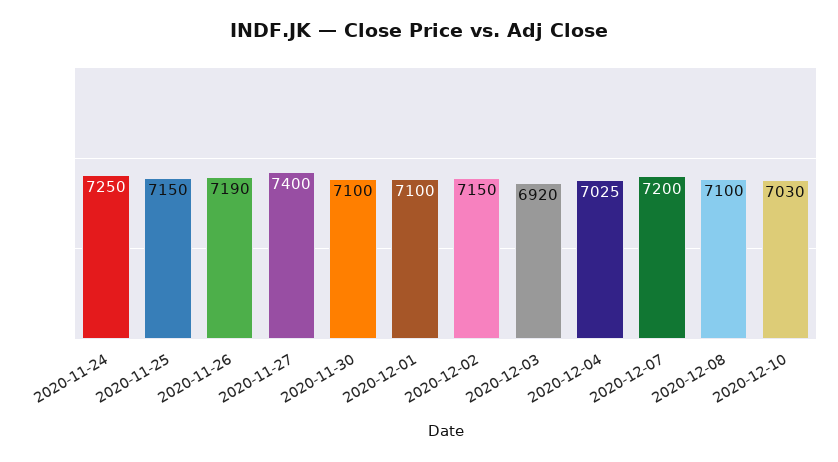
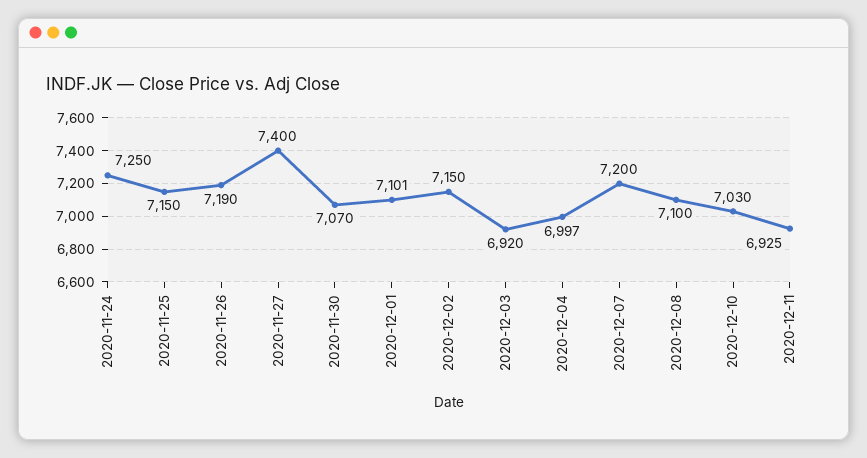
2020-11-30: 7100 -> 7070
2020-12-01: 7100 -> 7101
2020-12-04: 7025 -> 6997
2020-12-11: none -> 6925

